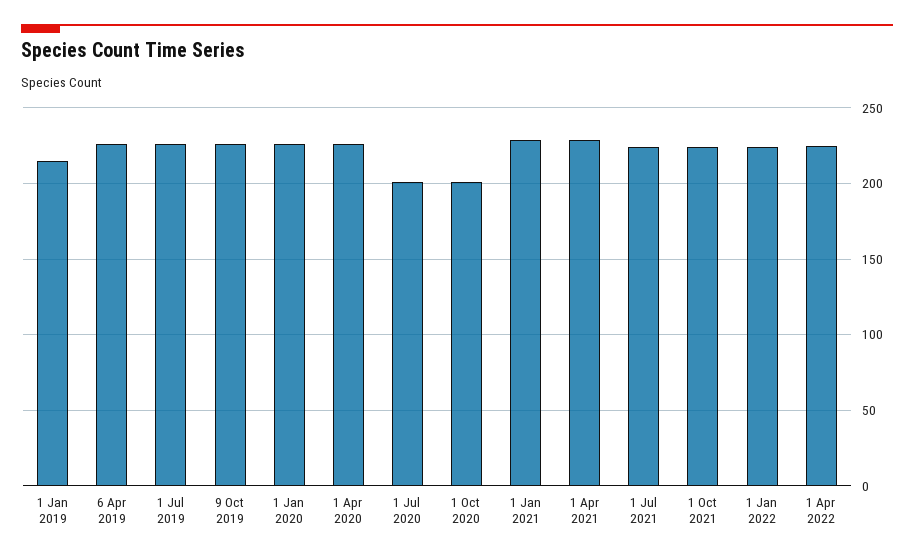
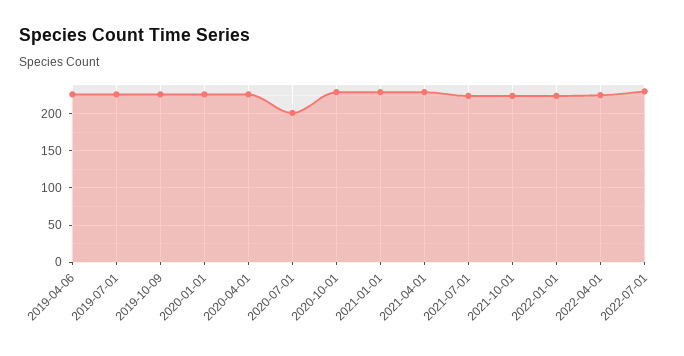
1 Jan 2019: 215 -> none
1 Oct 2020: 200 -> 230
2022-07-01: none -> 230

